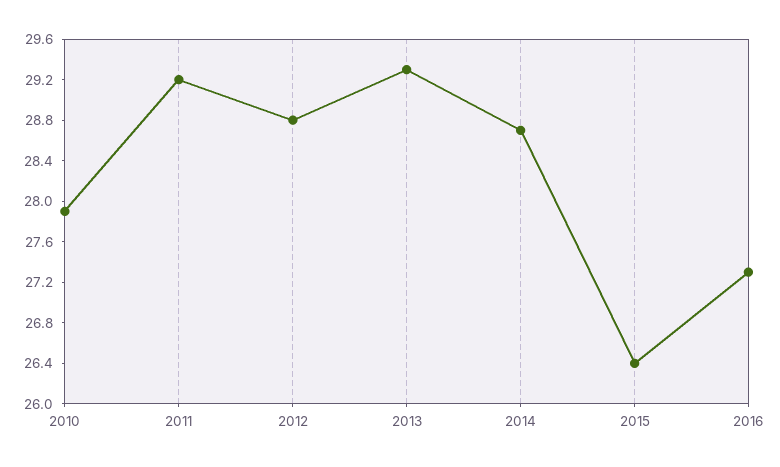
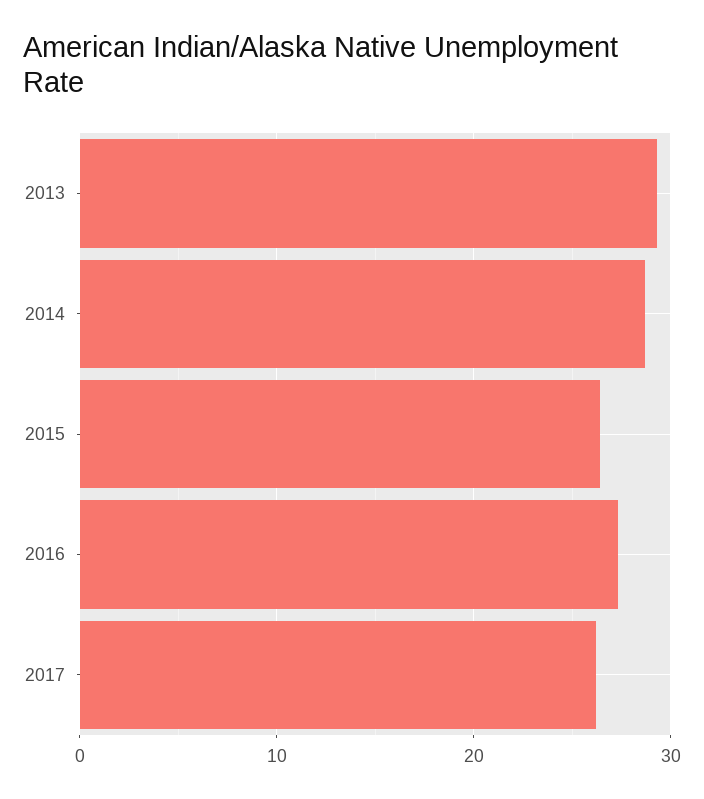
2010: 27.9 -> none
2011: 29.2 -> none
2012: 28.8 -> none
2017: none -> 26

